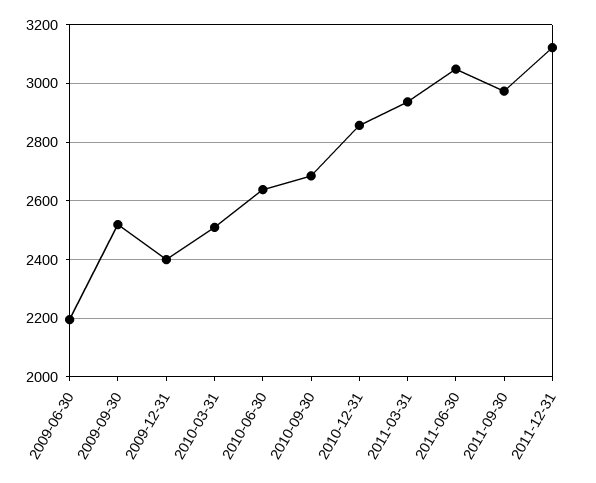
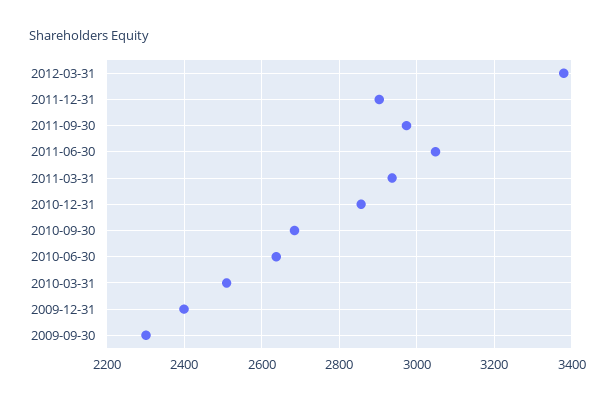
2009-06-30: 2200 -> none
2009-09-30: 2525 -> 2300
2011-12-31: 3125 -> 2900
2012-03-31: none -> 3380

